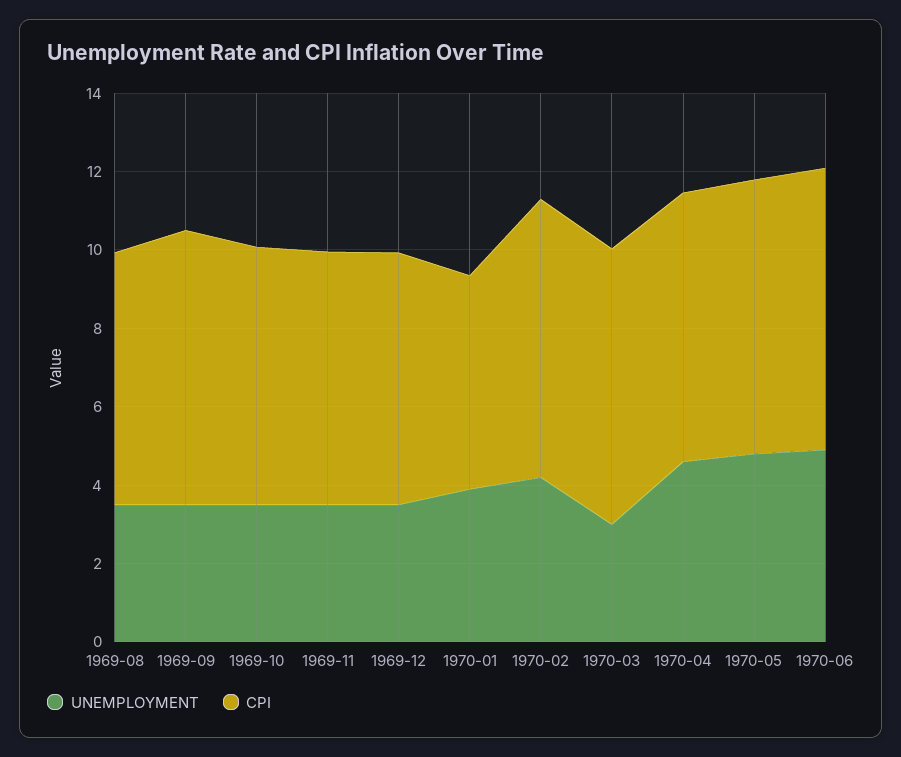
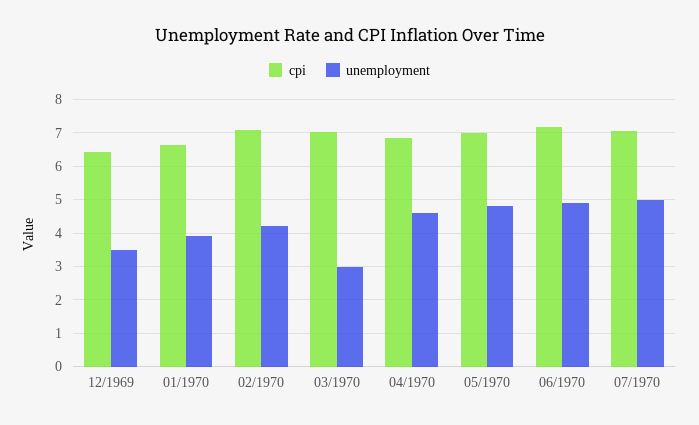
UNEMPLOYMENT, 1969-08: 3.5 -> none
CPI, 1969-08: 6.5 -> none
UNEMPLOYMENT, 1969-09: 3.5 -> none
CPI, 1969-09: 7 -> none
UNEMPLOYMENT, 1969-10: 3.5 -> none
CPI, 1969-10: 6.5 -> none
UNEMPLOYMENT, 1969-11: 3.5 -> none
CPI, 1969-11: 6.5 -> none
CPI, 1970-01: 5.5 -> 6.6
CPI, 07/1970: none -> 7
UNEMPLOYMENT, 07/1970: none -> 5

